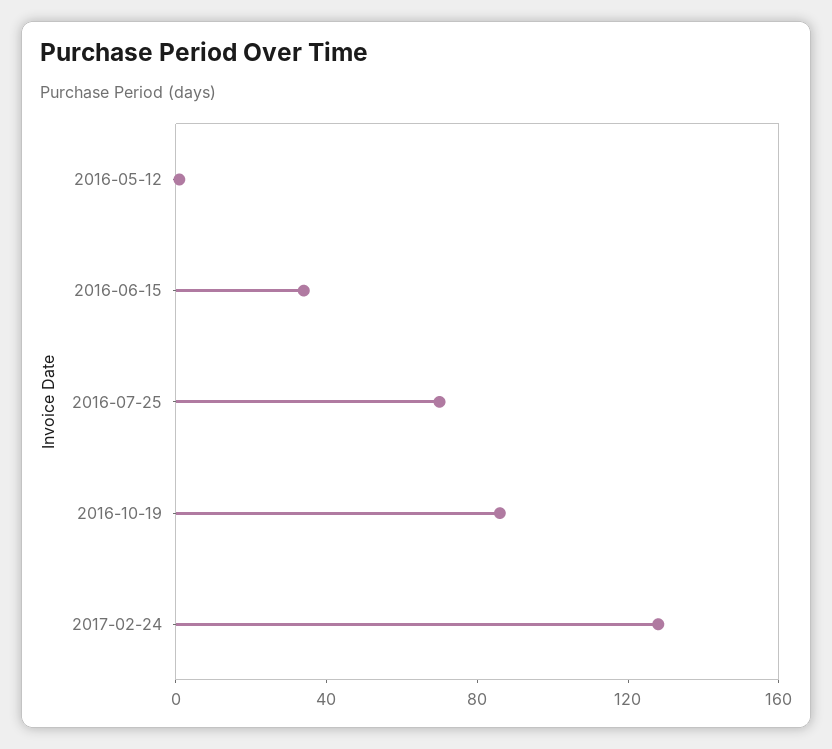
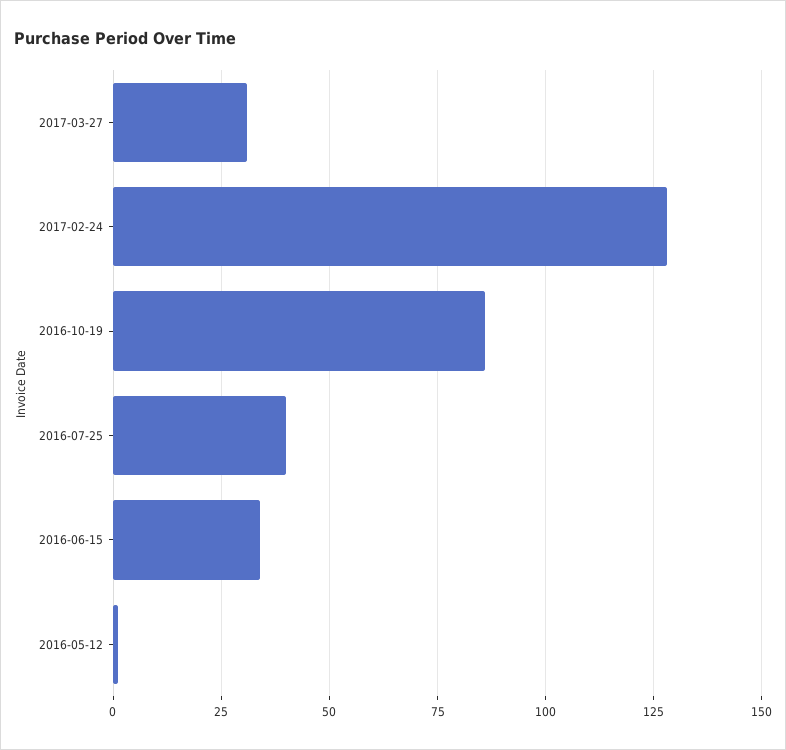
2016-07-25: 70 -> 40
2017-03-27: none -> 30

